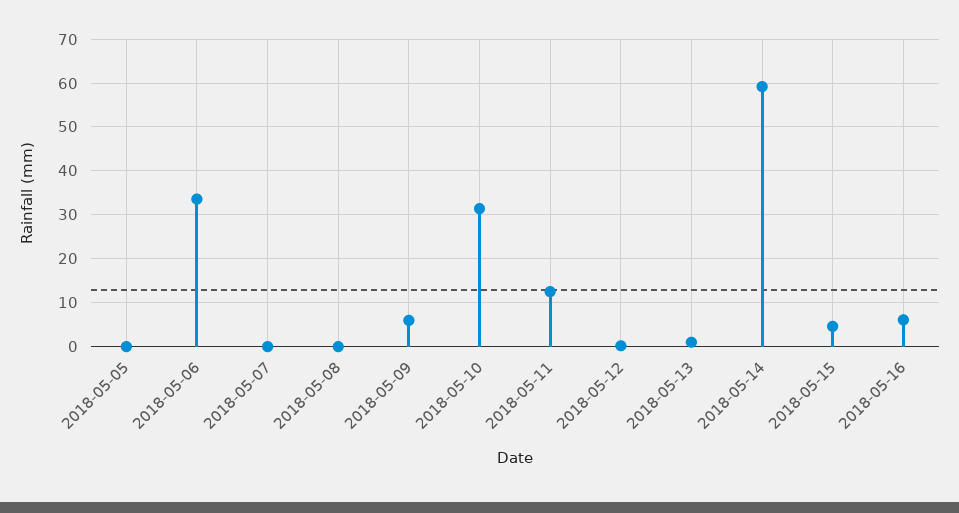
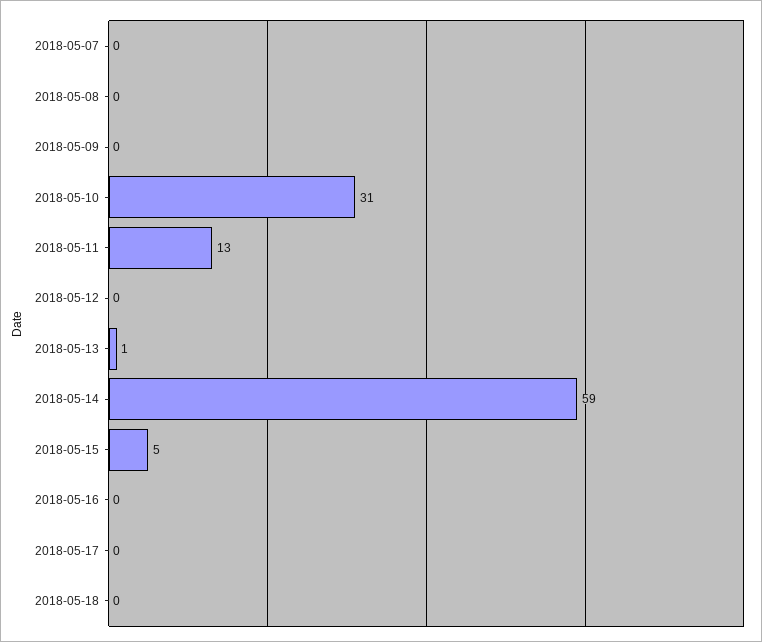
2018-05-05: 0 -> none
2018-05-06: 34 -> none
2018-05-09: 6 -> 0
2018-05-16: 6 -> 0
2018-05-17: none -> 0
2018-05-18: none -> 0

